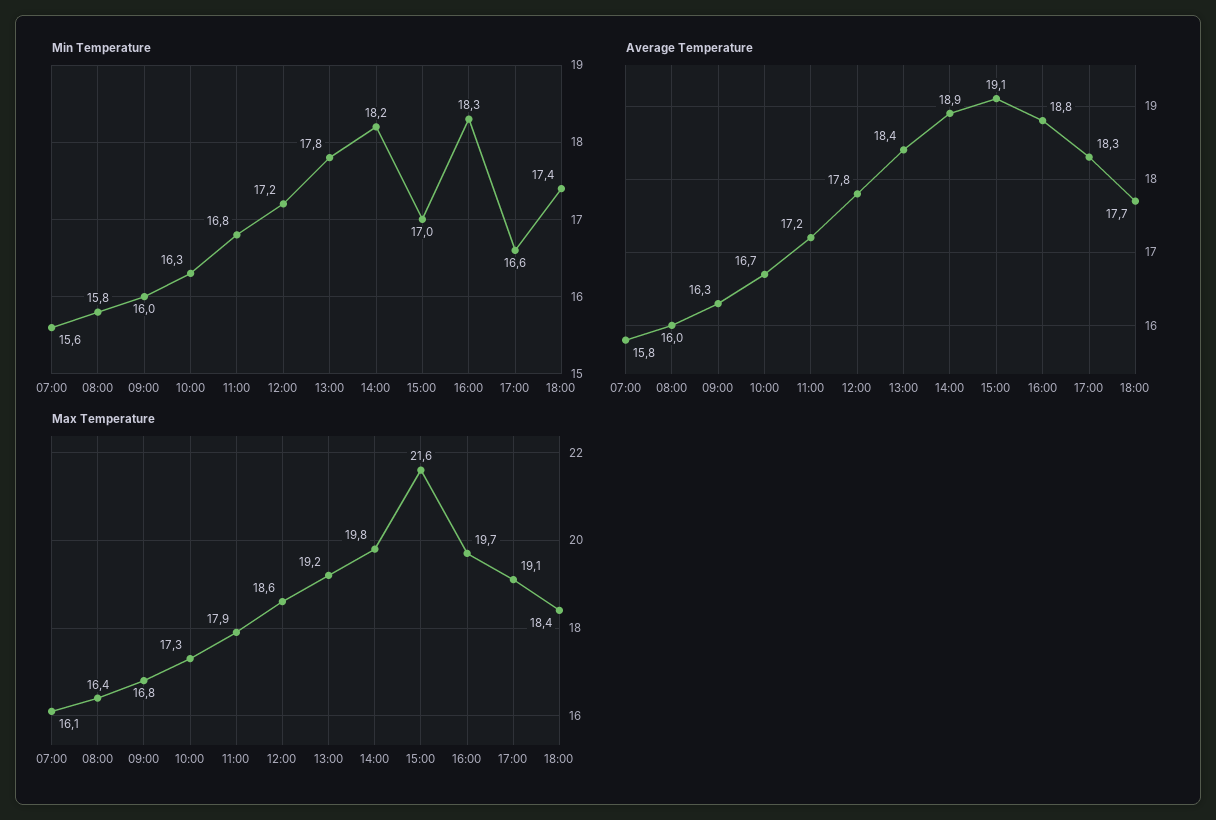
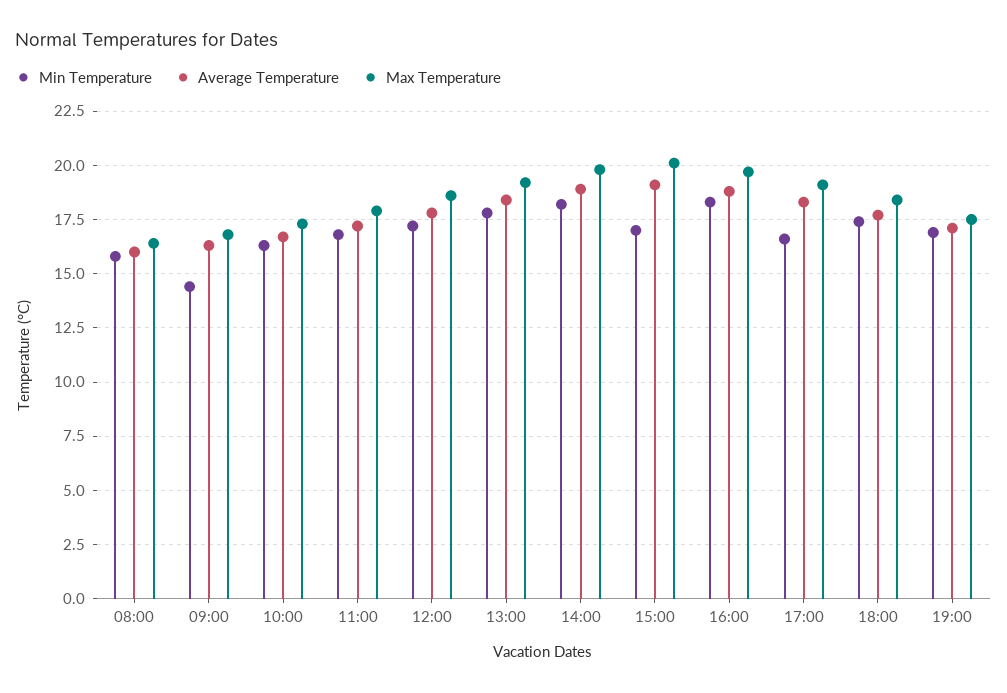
Min Temperature, 07:00: 15.6 -> none
Min Temperature, 09:00: 16 -> 14.5
Average Temperature, 07:00: 15.8 -> none
Max Temperature, 07:00: 16.1 -> none
Max Temperature, 15:00: 21.6 -> 20
Min Temperature, 19:00: none -> 17
Average Temperature, 19:00: none -> 17
Max Temperature, 19:00: none -> 17.5

